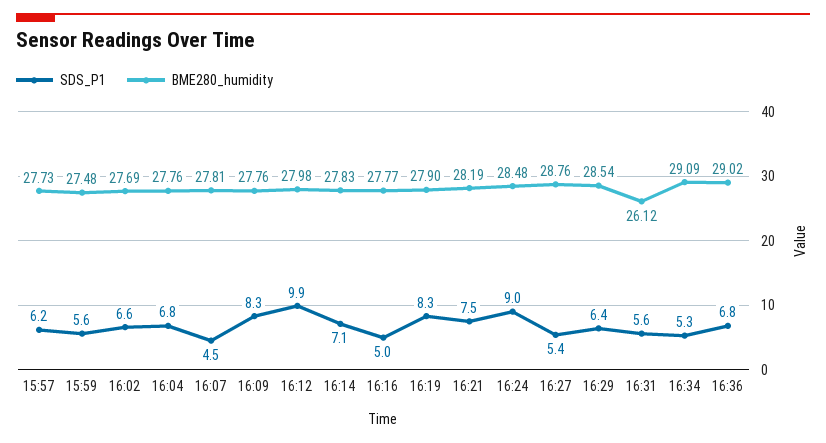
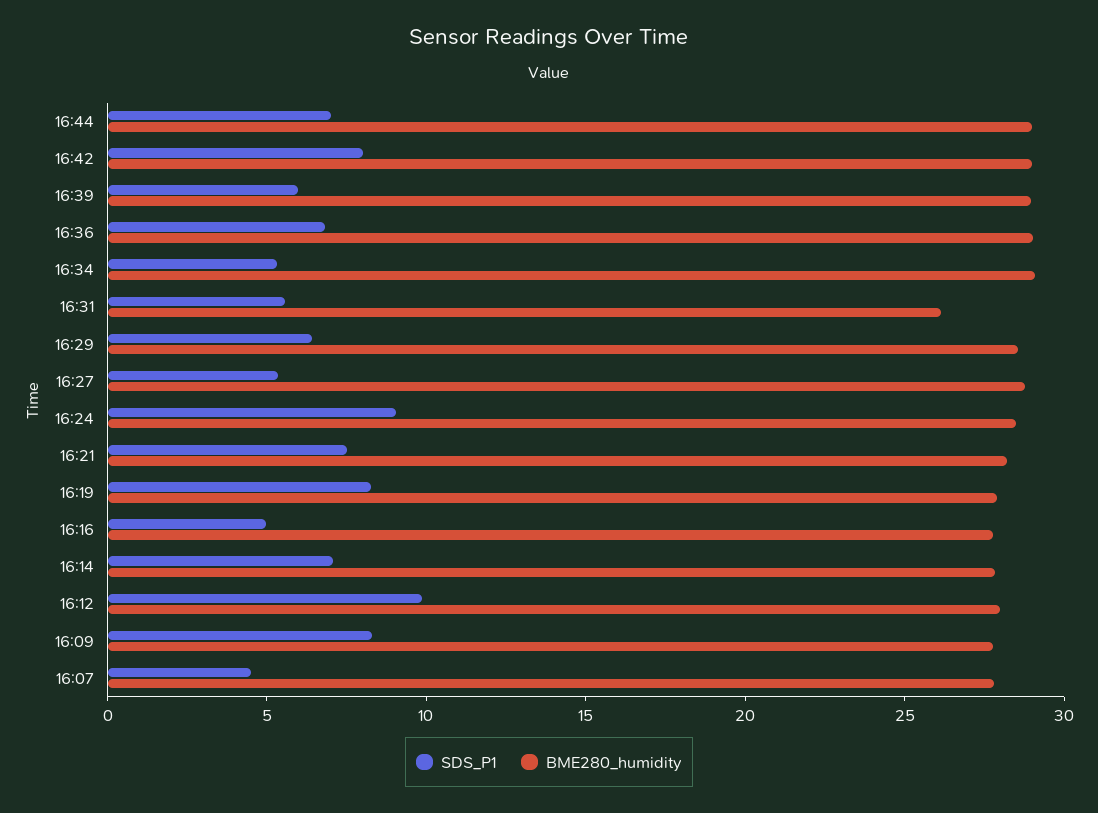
SDS_P1, 15:57: 6.2 -> none
BME280_humidity, 15:57: 27.73 -> none
SDS_P1, 15:59: 5.6 -> none
BME280_humidity, 15:59: 27.48 -> none
SDS_P1, 16:02: 6.6 -> none
BME280_humidity, 16:02: 27.69 -> none
SDS_P1, 16:04: 6.8 -> none
BME280_humidity, 16:04: 27.76 -> none
SDS_P1, 16:44: none -> 7
BME280_humidity, 16:44: none -> 29
SDS_P1, 16:42: none -> 8
BME280_humidity, 16:42: none -> 29
SDS_P1, 16:39: none -> 6
BME280_humidity, 16:39: none -> 29

